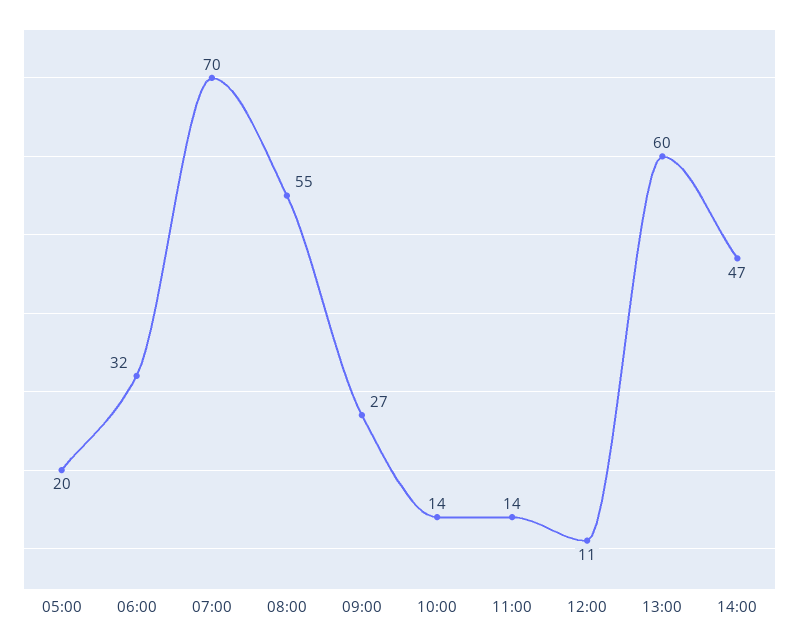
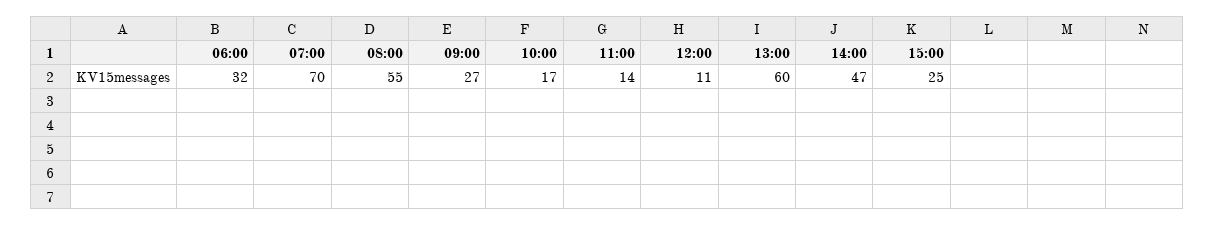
05:00: 20 -> none
10:00: 14 -> 17
15:00: none -> 25

